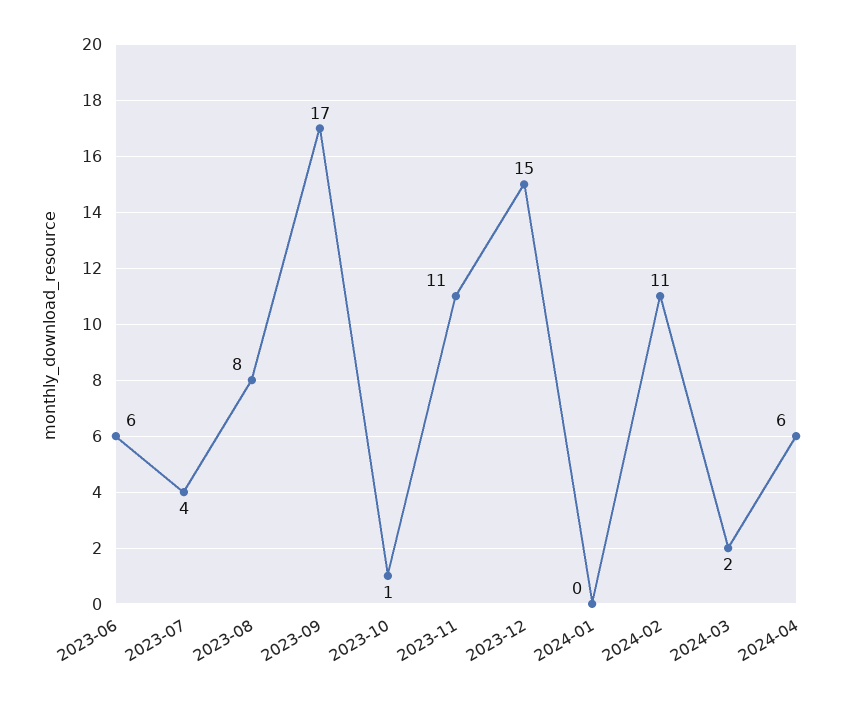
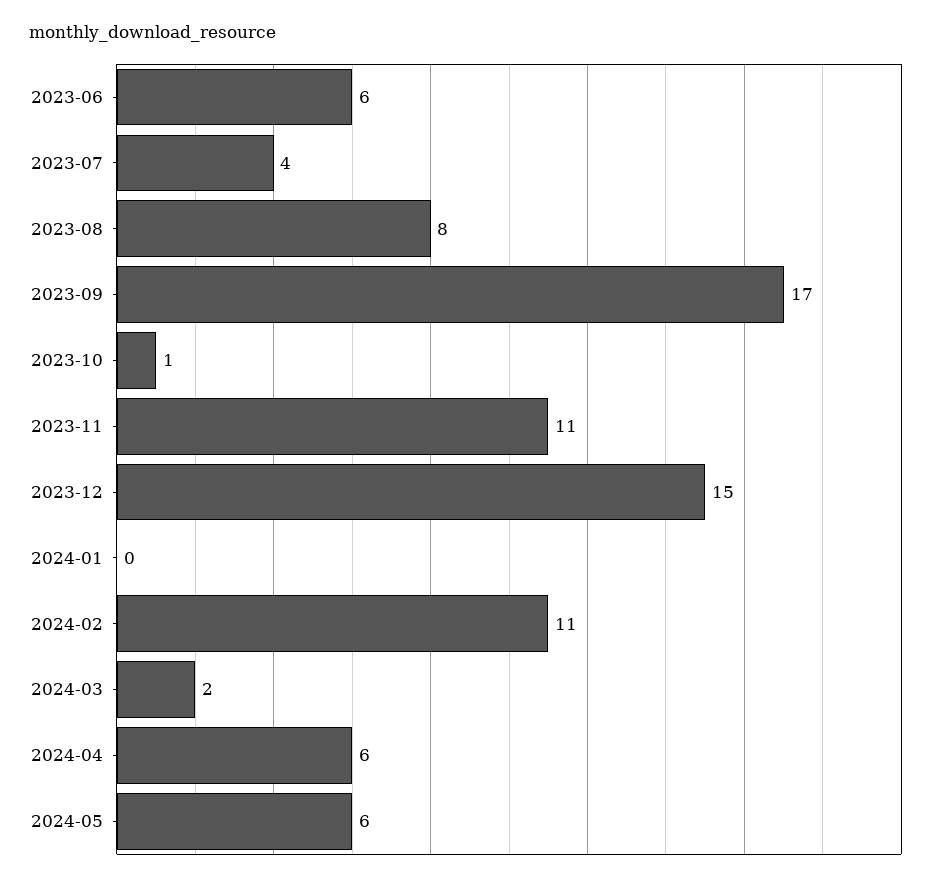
2024-05: none -> 6

